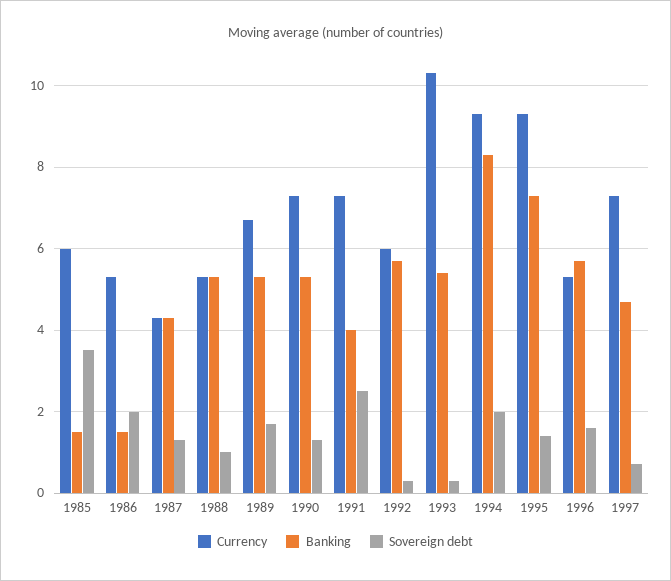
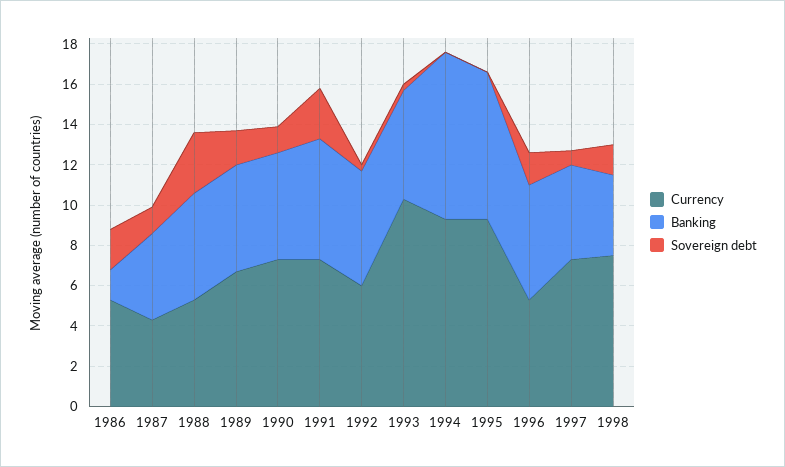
Currency, 1985: 6 -> none
Banking, 1985: 1.5 -> none
Sovereign debt, 1985: 3.5 -> none
Sovereign debt, 1988: 1 -> 3
Banking, 1991: 4 -> 6
Sovereign debt, 1994: 2 -> 0
Sovereign debt, 1995: 1.5 -> 0
Currency, 1998: none -> 7.5
Banking, 1998: none -> 4
Sovereign debt, 1998: none -> 1.5

